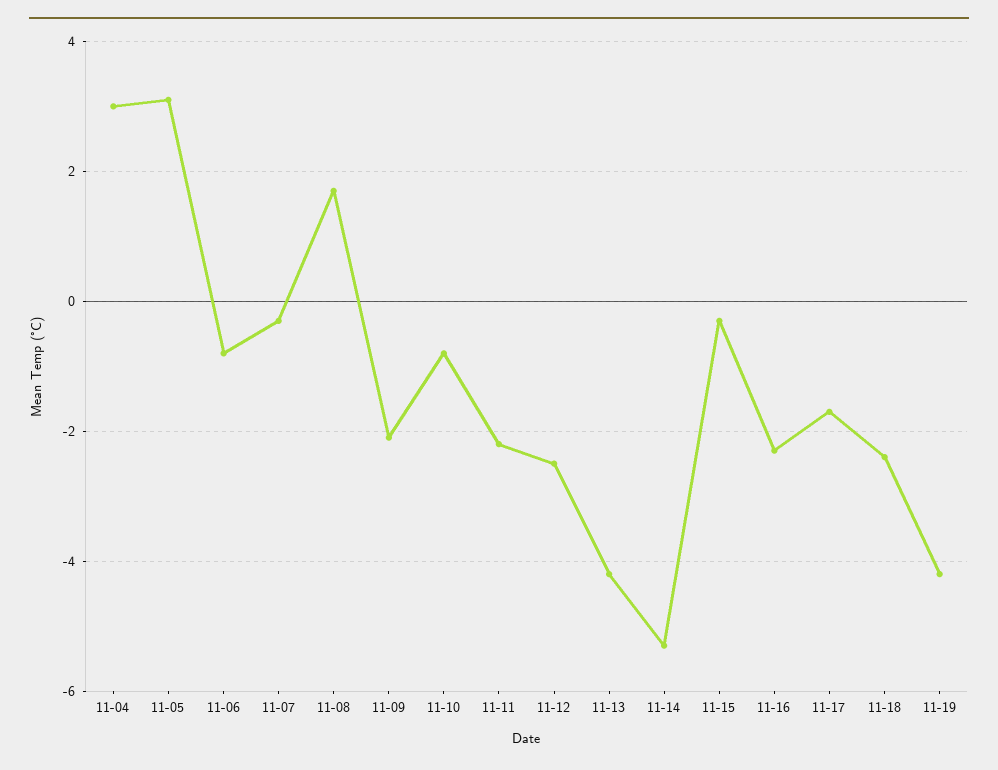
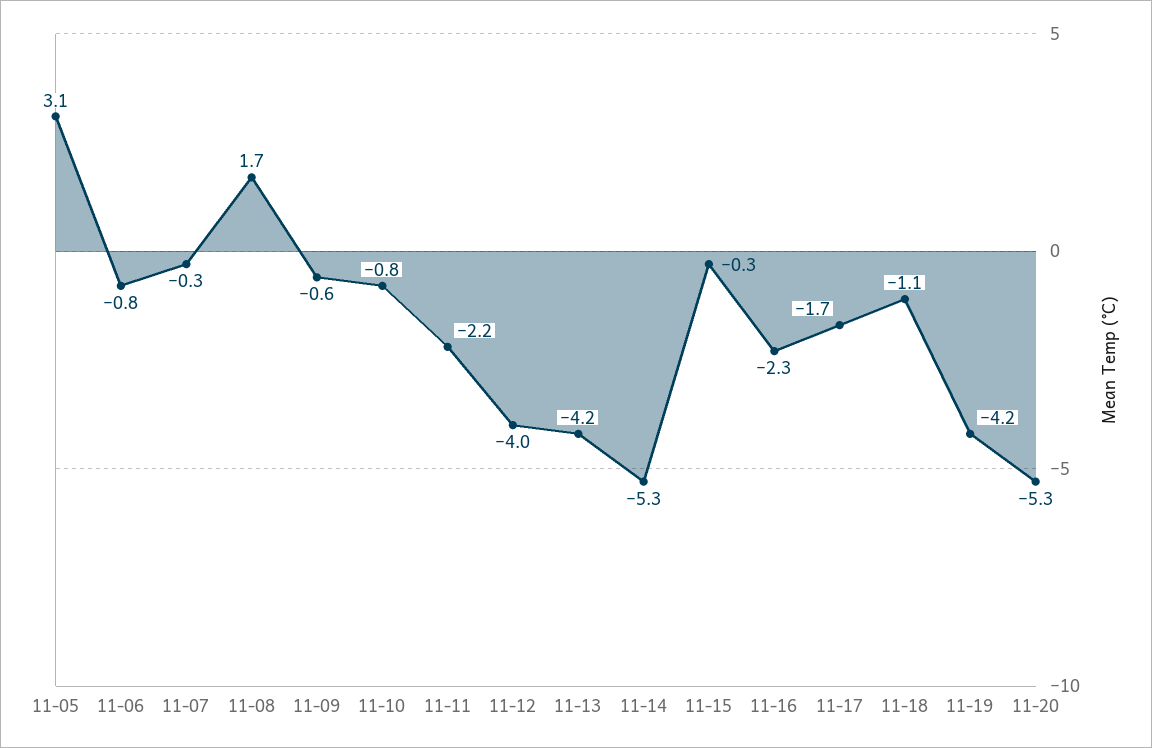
11-04: 3 -> none
11-09: -2 -> -0.6
11-12: -2.5 -> -4
11-18: -2.5 -> -1.1
11-20: none -> -5.3

